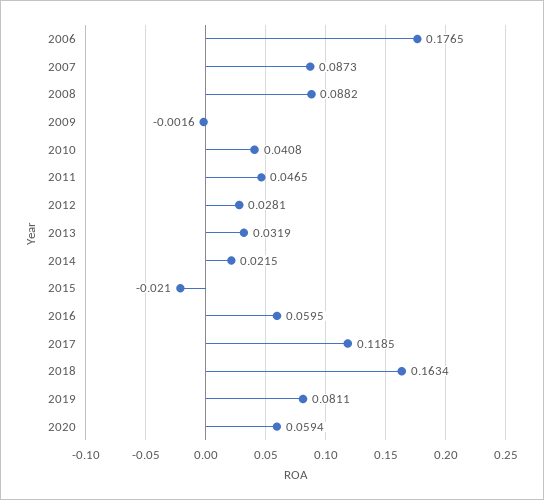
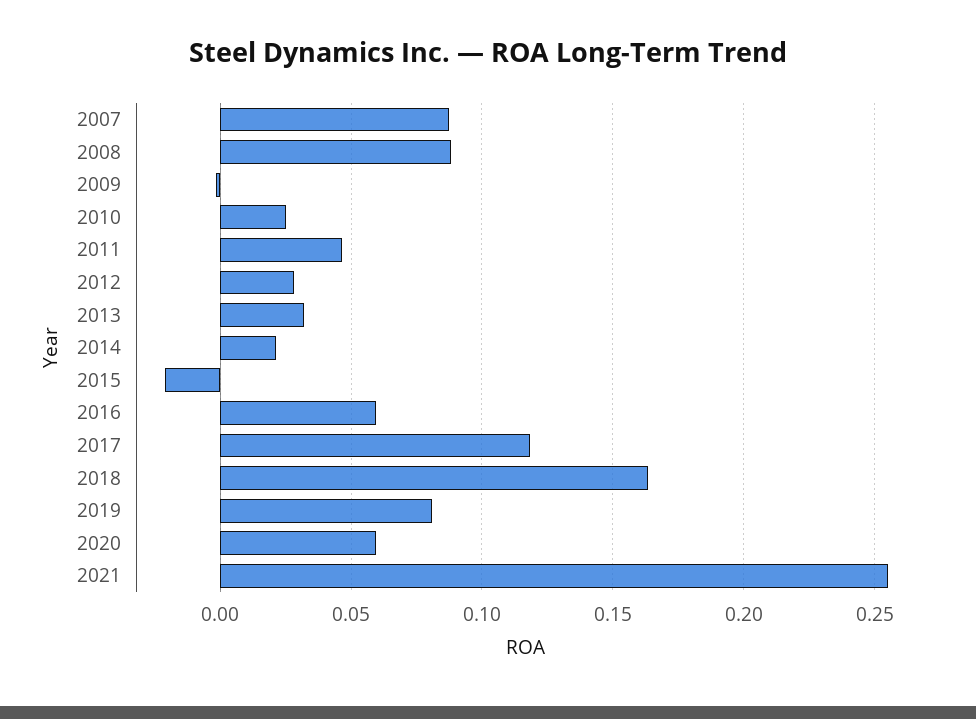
2006: 0.1765 -> none
2010: 0.0408 -> 0.025
2021: none -> 0.255

